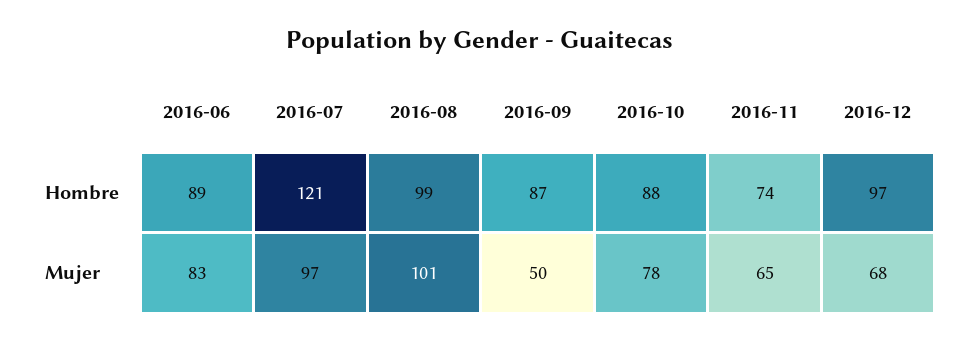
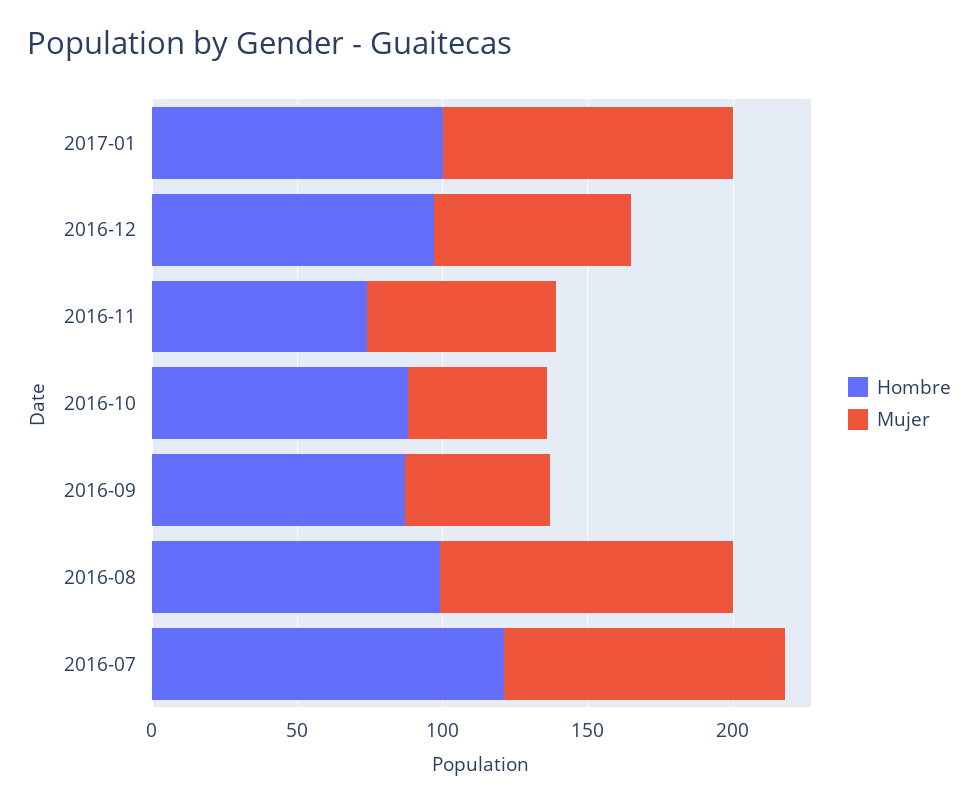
Hombre, 2016-06: 89 -> none
Mujer, 2016-06: 83 -> none
Mujer, 2016-10: 78 -> 50
Hombre, 2017-01: none -> 100
Mujer, 2017-01: none -> 100

